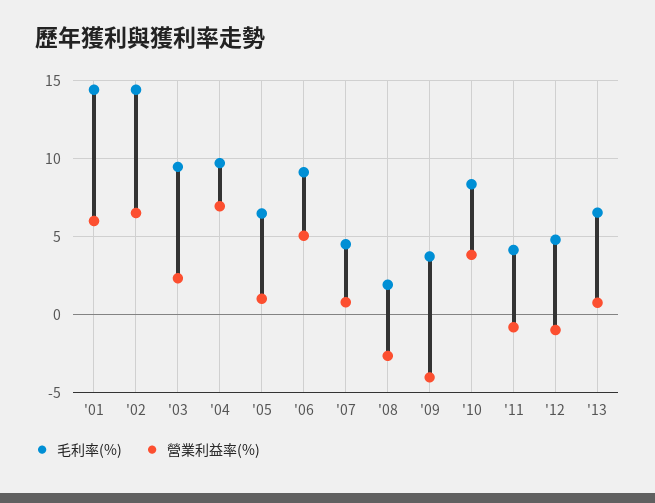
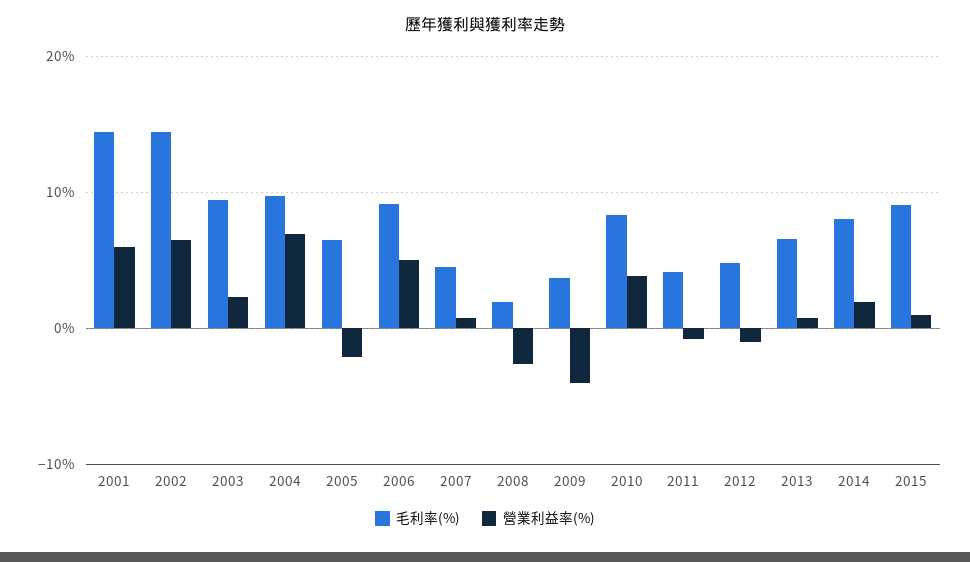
營業利益率(%), '05: 1 -> -2
毛利率(%), 2014: none -> 8
營業利益率(%), 2014: none -> 2
毛利率(%), 2015: none -> 9
營業利益率(%), 2015: none -> 1

